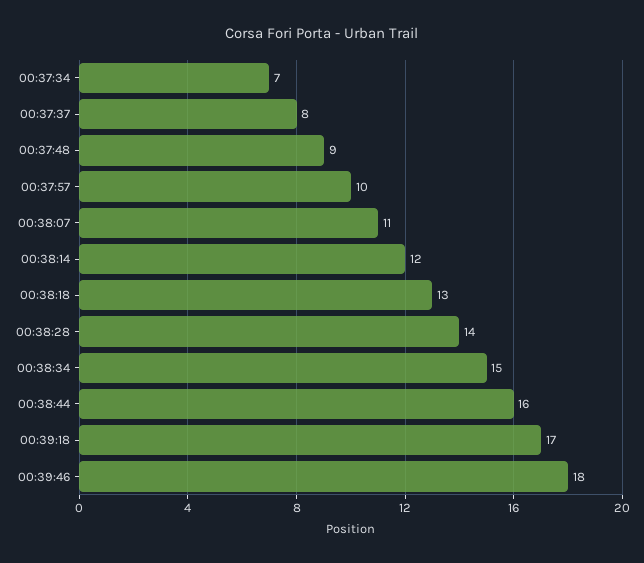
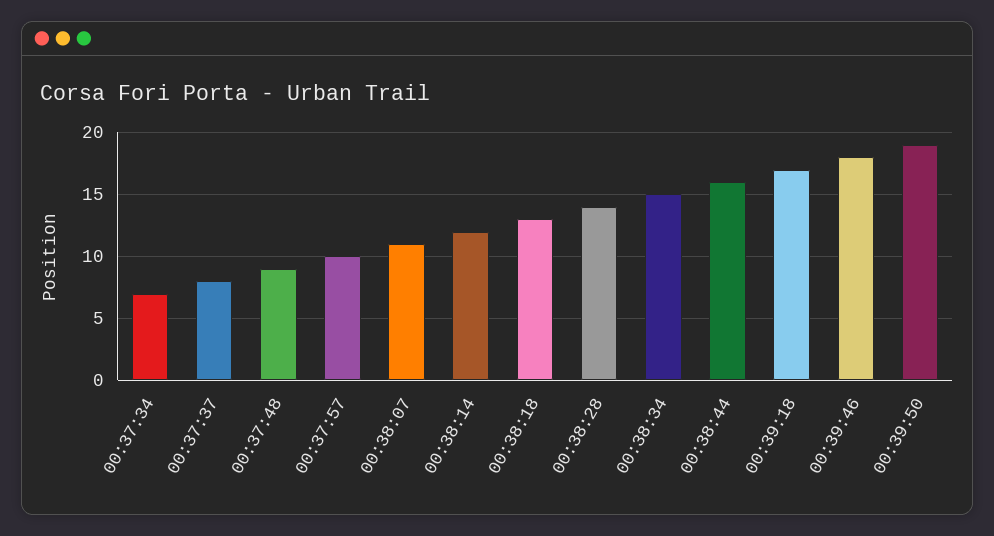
00:39:50: none -> 19

